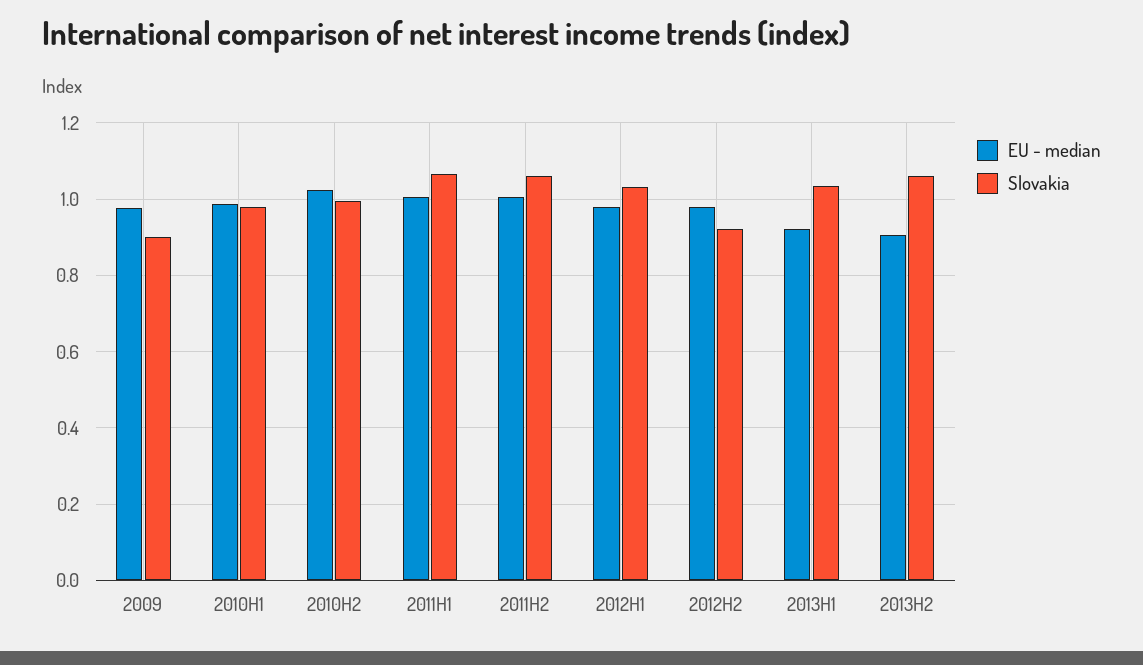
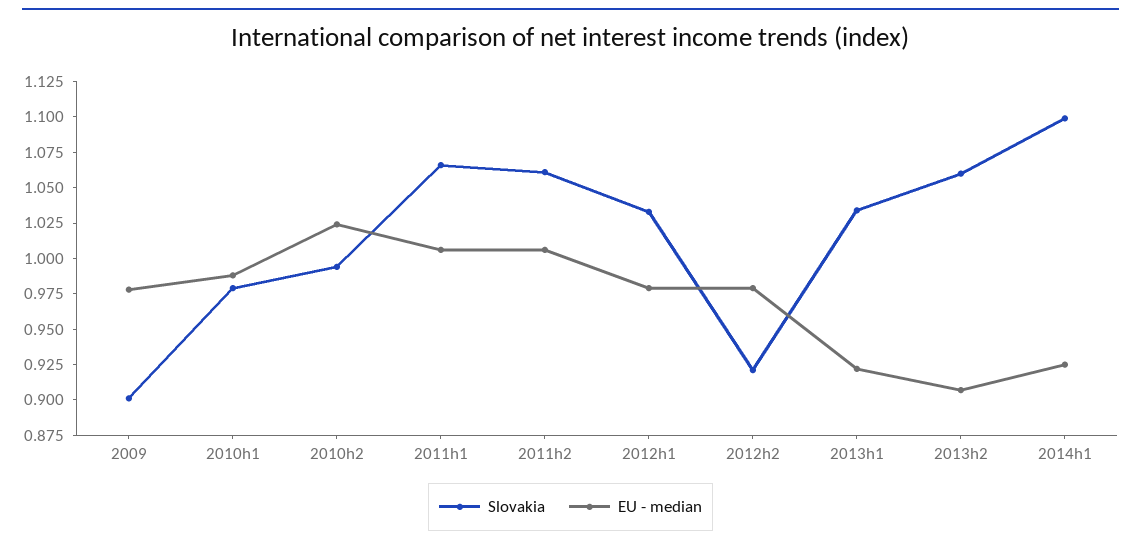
Slovakia, 2014h1: none -> 1.1
EU - median, 2014h1: none -> 0.925

